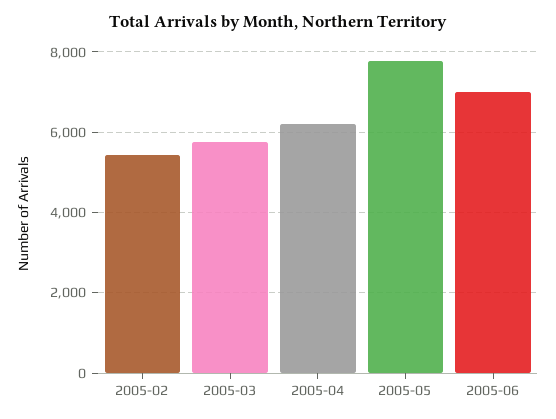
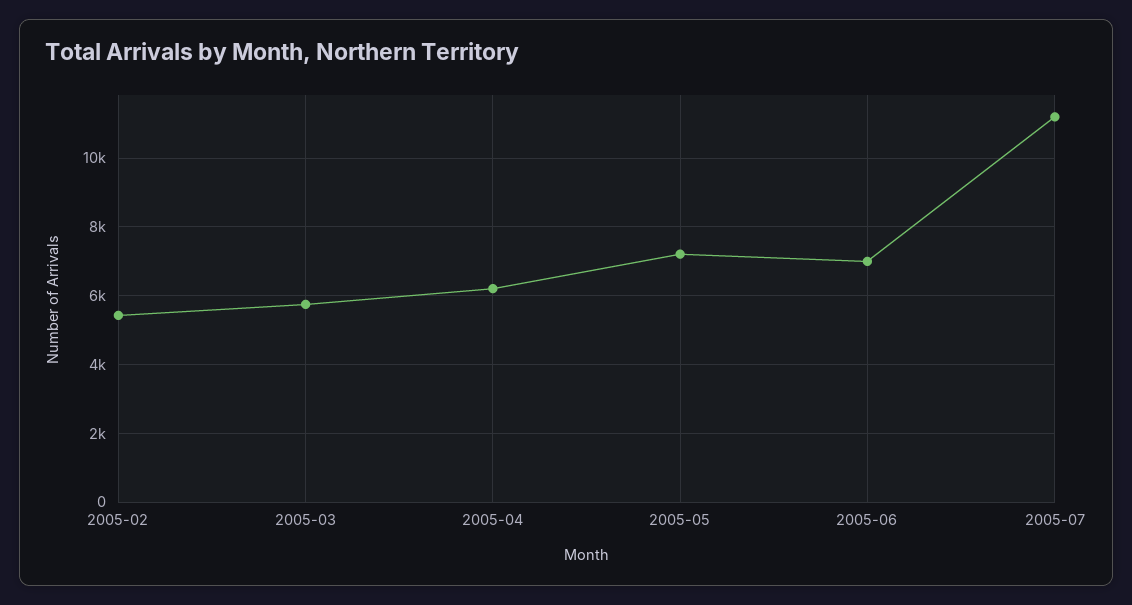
2005-05: 7800 -> 7200
2005-07: none -> 11200

